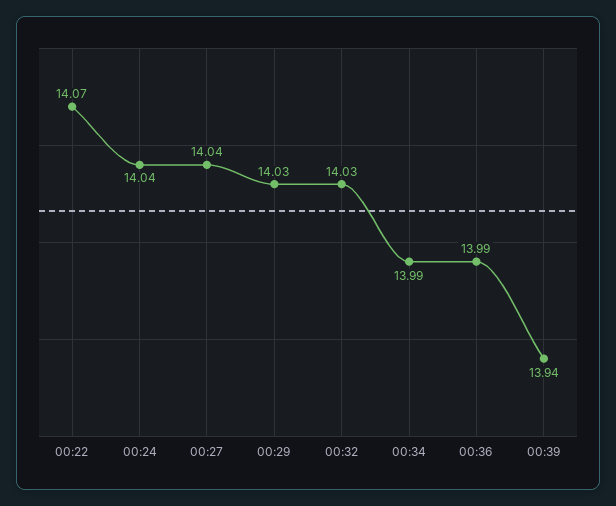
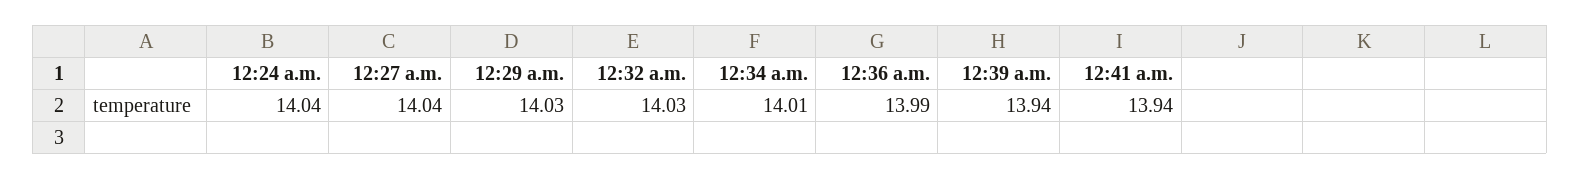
00:22: 14.07 -> none
00:34: 13.99 -> 14.01
12:41 a.m.: none -> 13.94

